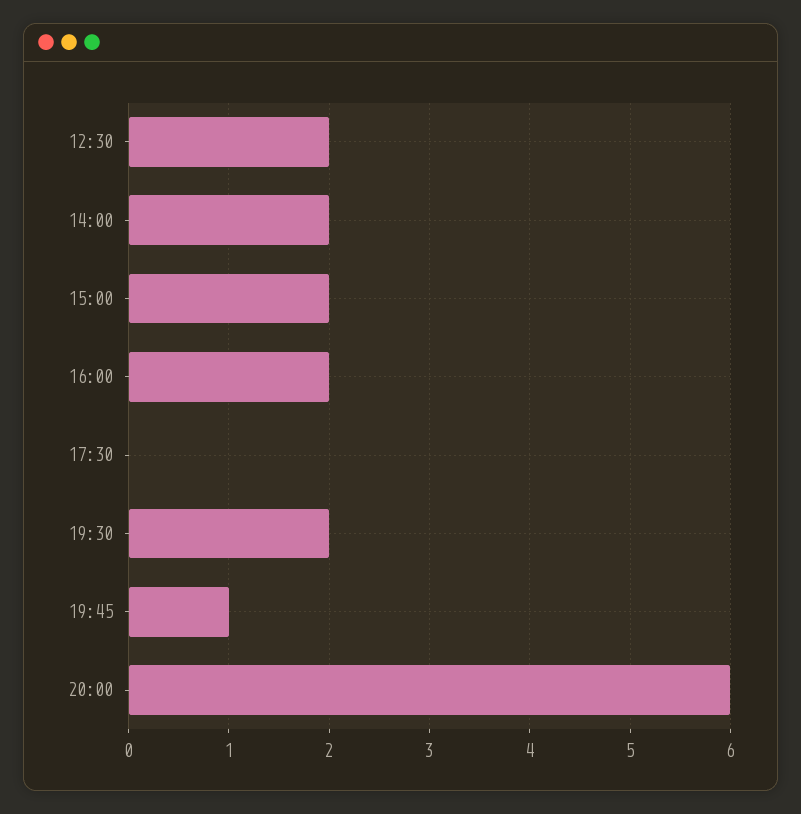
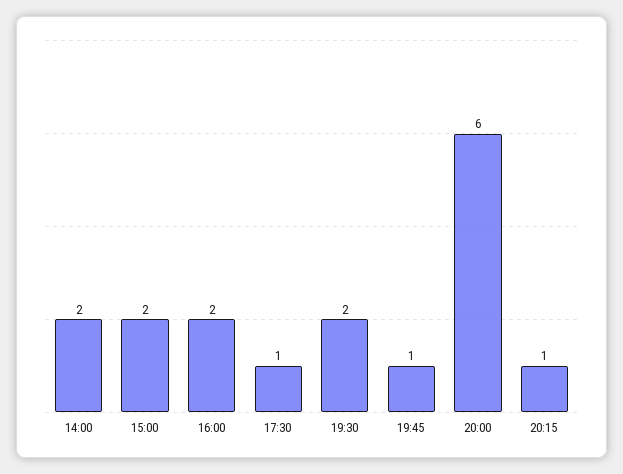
12:30: 2 -> none
17:30: 0 -> 1
20:15: none -> 1

